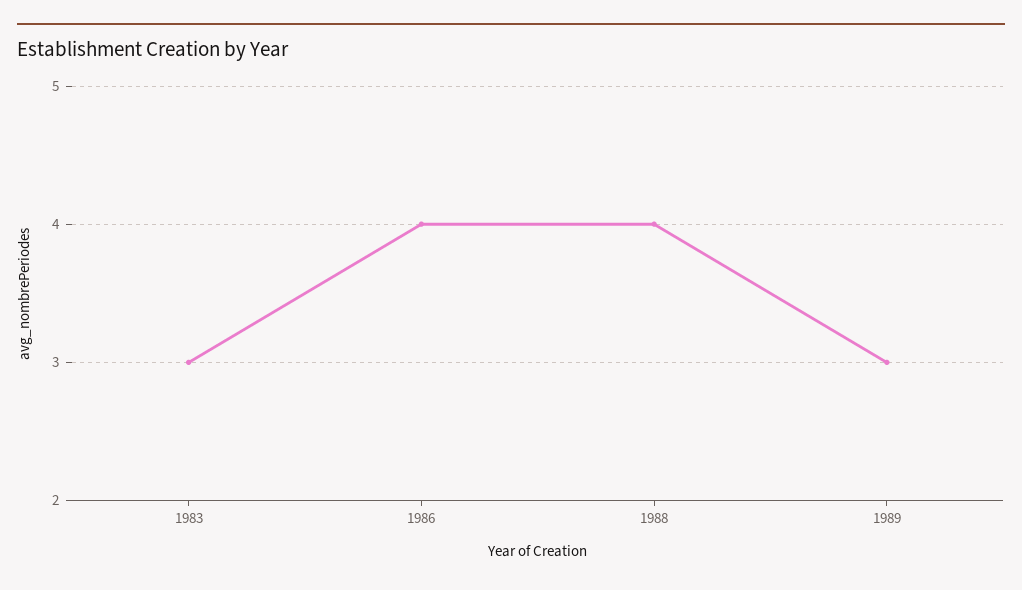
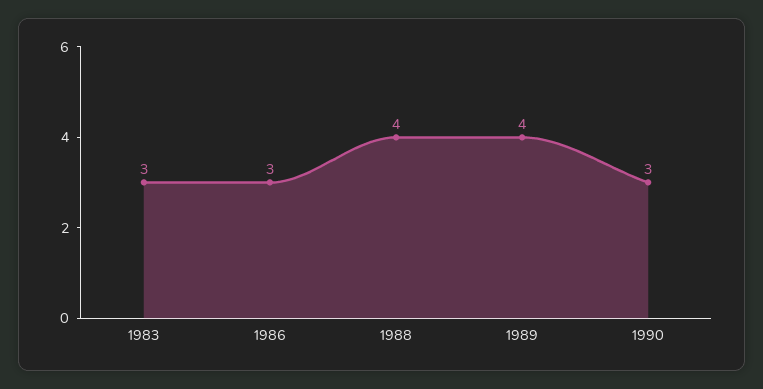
1986: 4 -> 3
1989: 3 -> 4
1990: none -> 3

